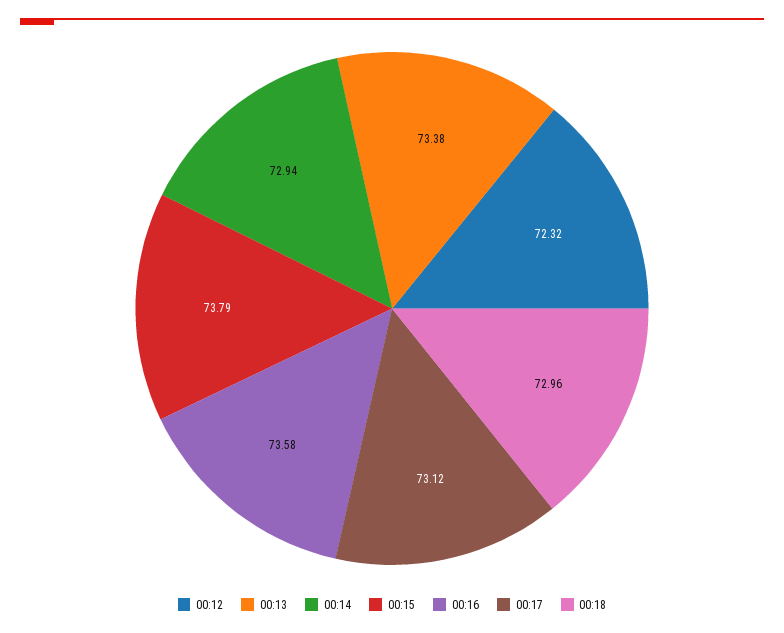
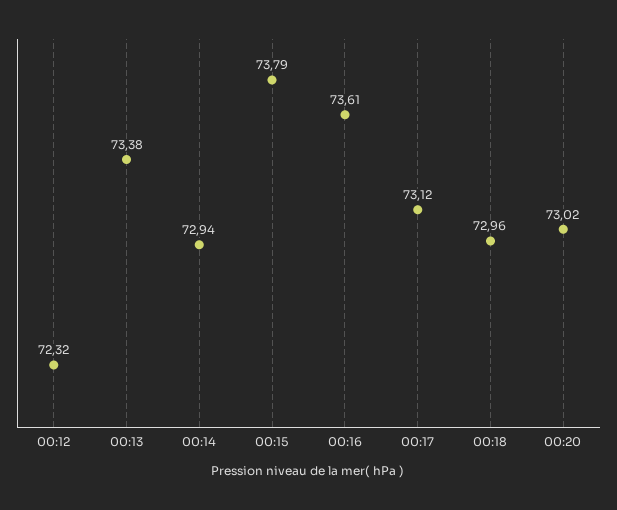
00:16: 73.58 -> 73.61
00:20: none -> 73.02

